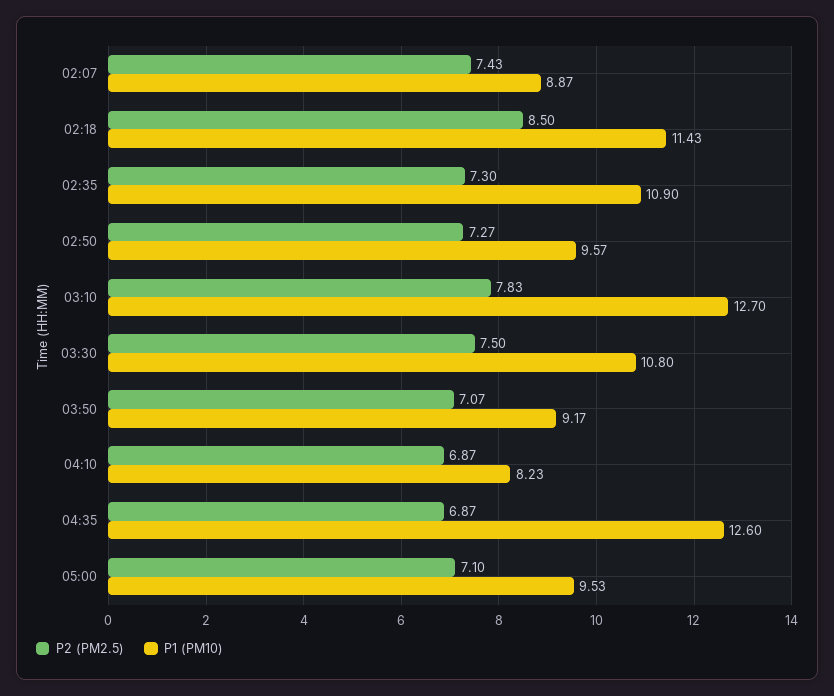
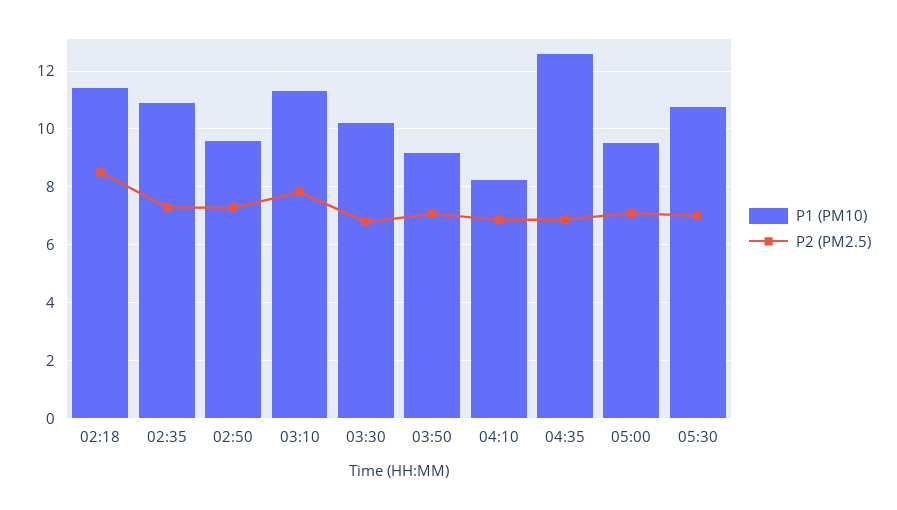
P2 (PM2.5), 02:07: 7.43 -> none
P1 (PM10), 02:07: 8.87 -> none
P1 (PM10), 03:10: 12.7 -> 11.25
P2 (PM2.5), 03:30: 7.5 -> 6.75
P1 (PM10), 03:30: 10.8 -> 10.25
P1 (PM10), 05:30: none -> 10.75
P2 (PM2.5), 05:30: none -> 7

